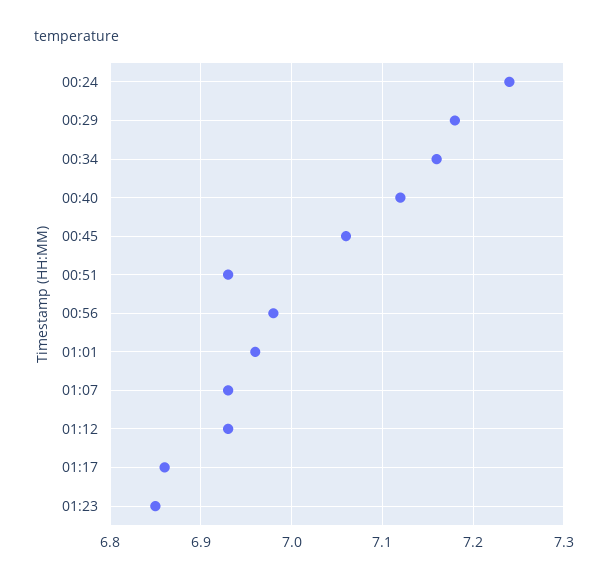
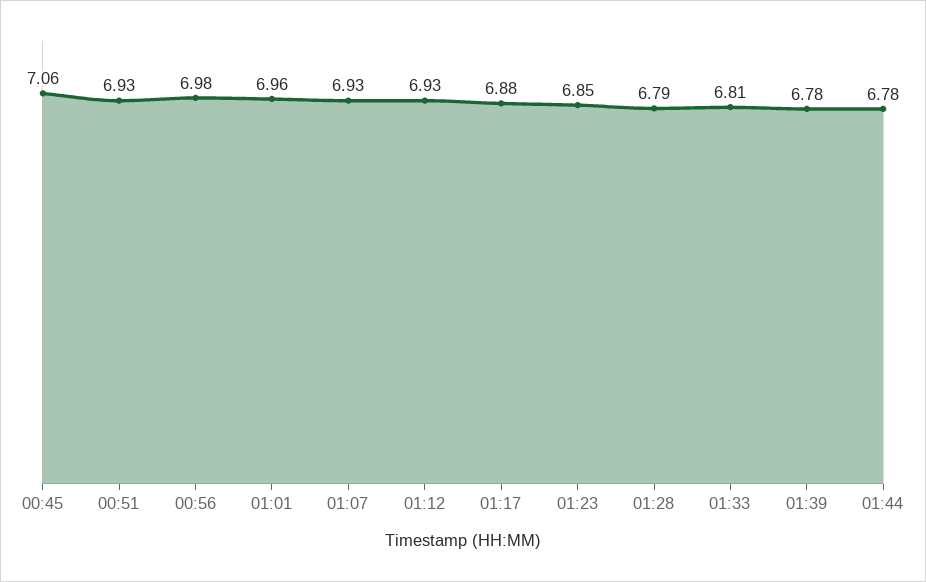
00:24: 7.24 -> none
00:29: 7.18 -> none
00:34: 7.16 -> none
00:40: 7.12 -> none
01:17: 6.86 -> 6.88
01:28: none -> 6.79
01:33: none -> 6.81
01:39: none -> 6.78
01:44: none -> 6.78

